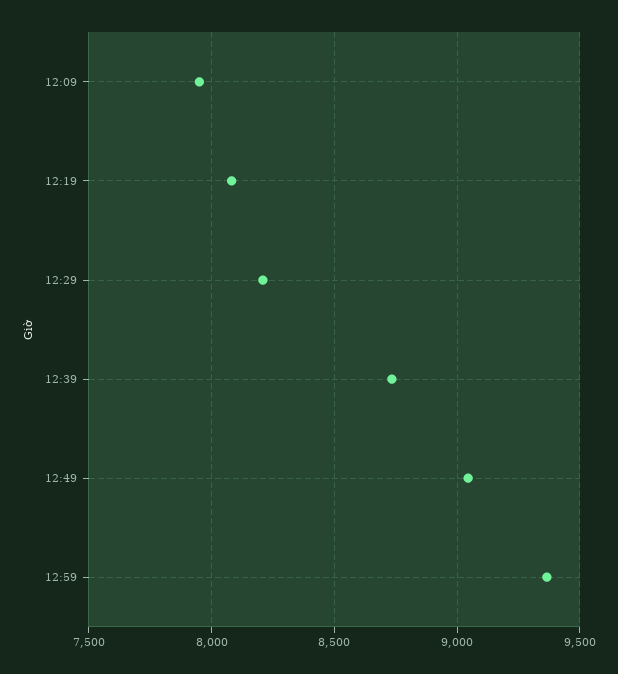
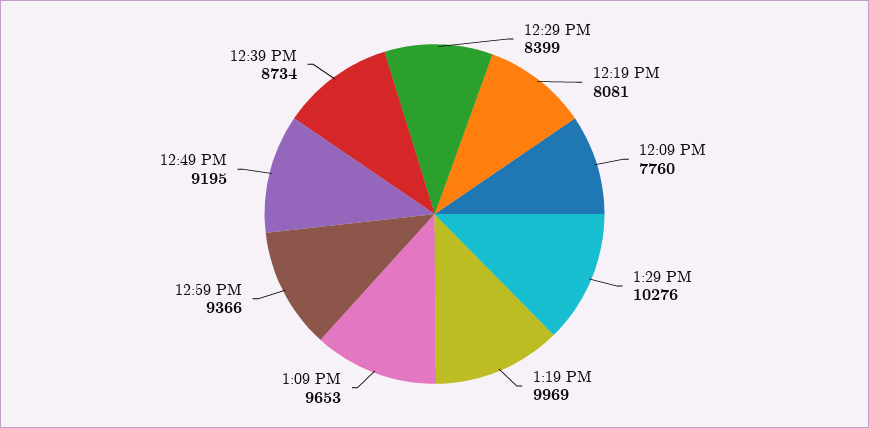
12:09: 7950 -> 7760
12:29: 8200 -> 8399
12:49: 9050 -> 9195
1:29 PM: none -> 10276
1:19 PM: none -> 9969
1:09 PM: none -> 9653

